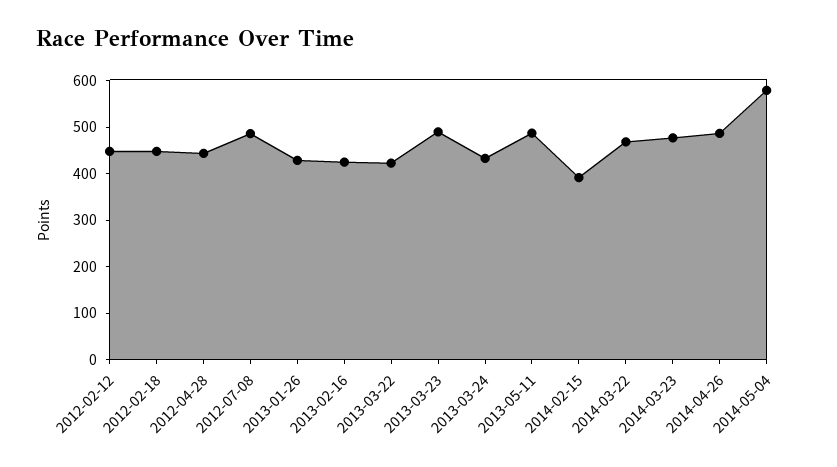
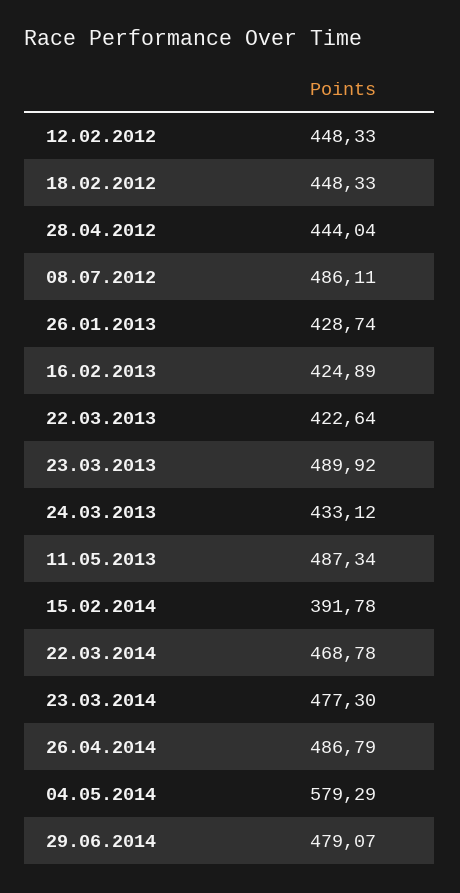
29.06.2014: none -> 479.07

